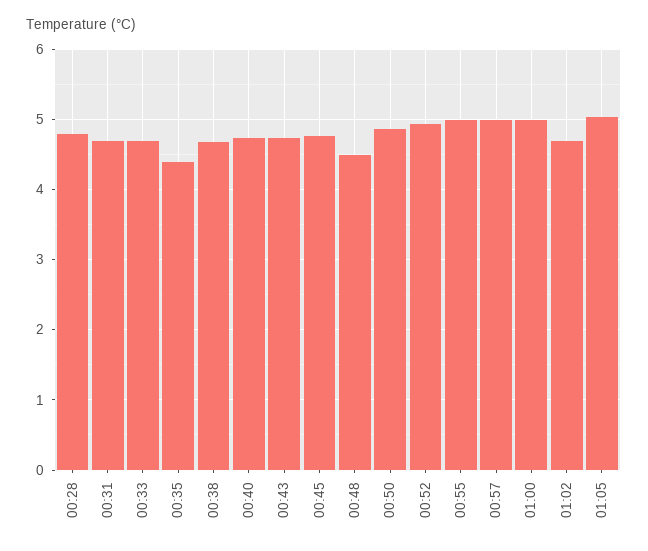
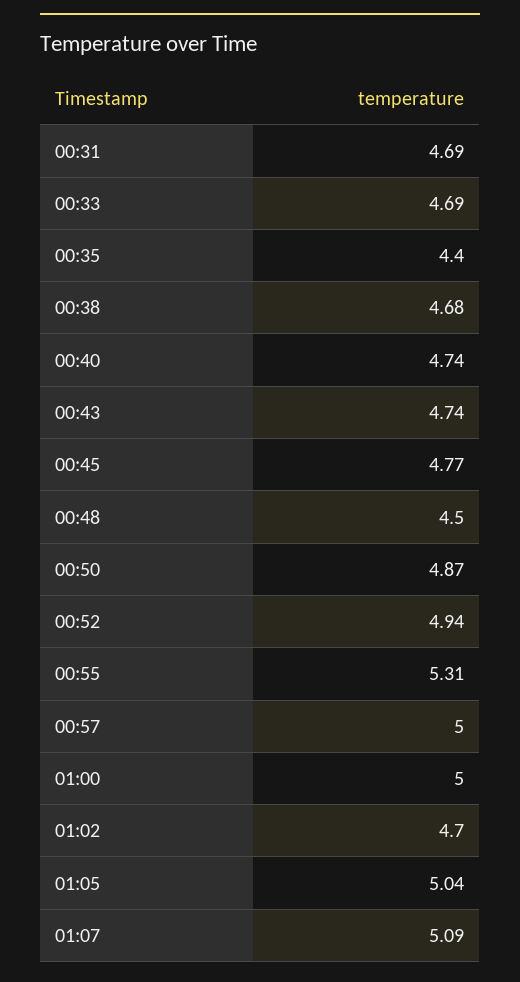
00:28: 4.8 -> none
00:55: 5 -> 5.31
01:07: none -> 5.09

